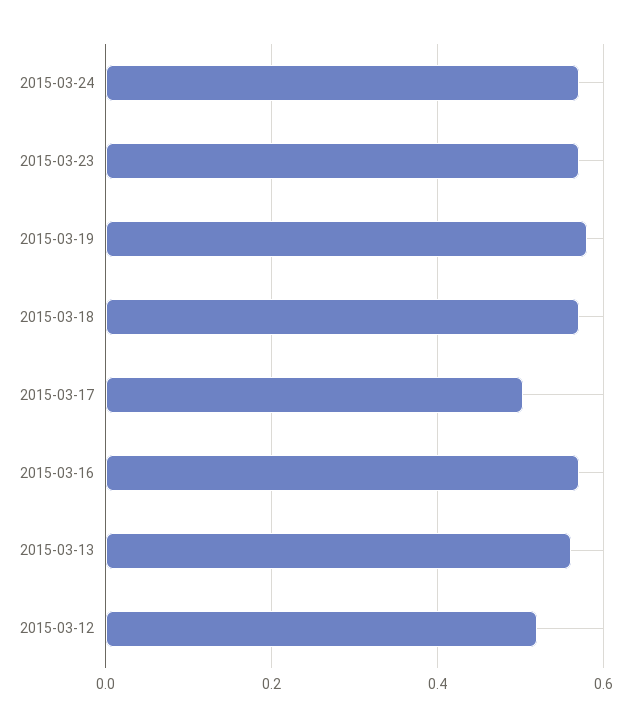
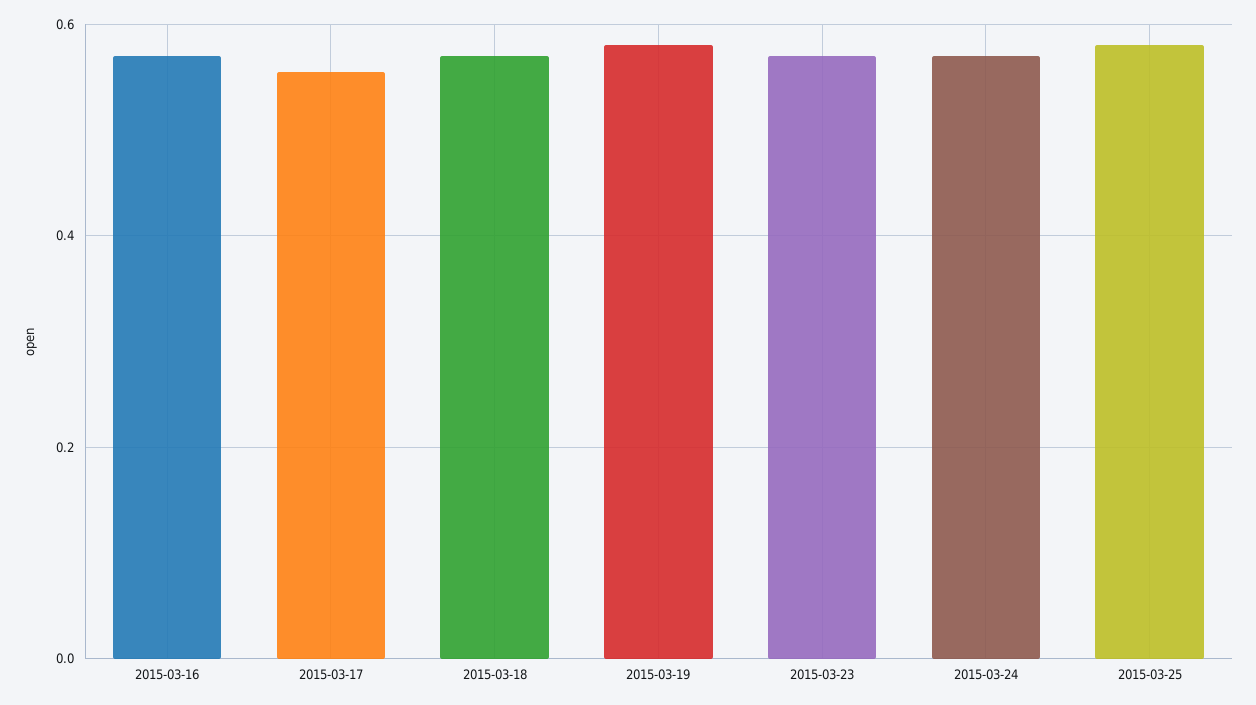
2015-03-17: 0.5 -> 0.56
2015-03-13: 0.56 -> none
2015-03-12: 0.52 -> none
2015-03-25: none -> 0.58

